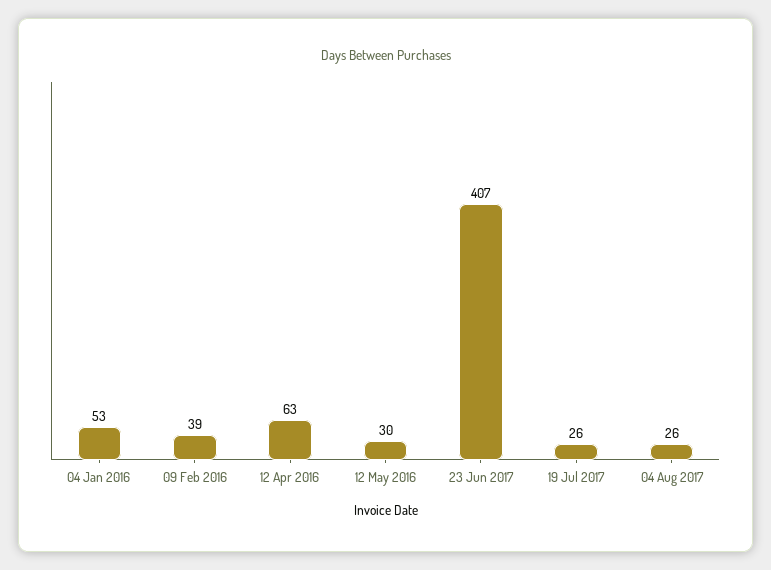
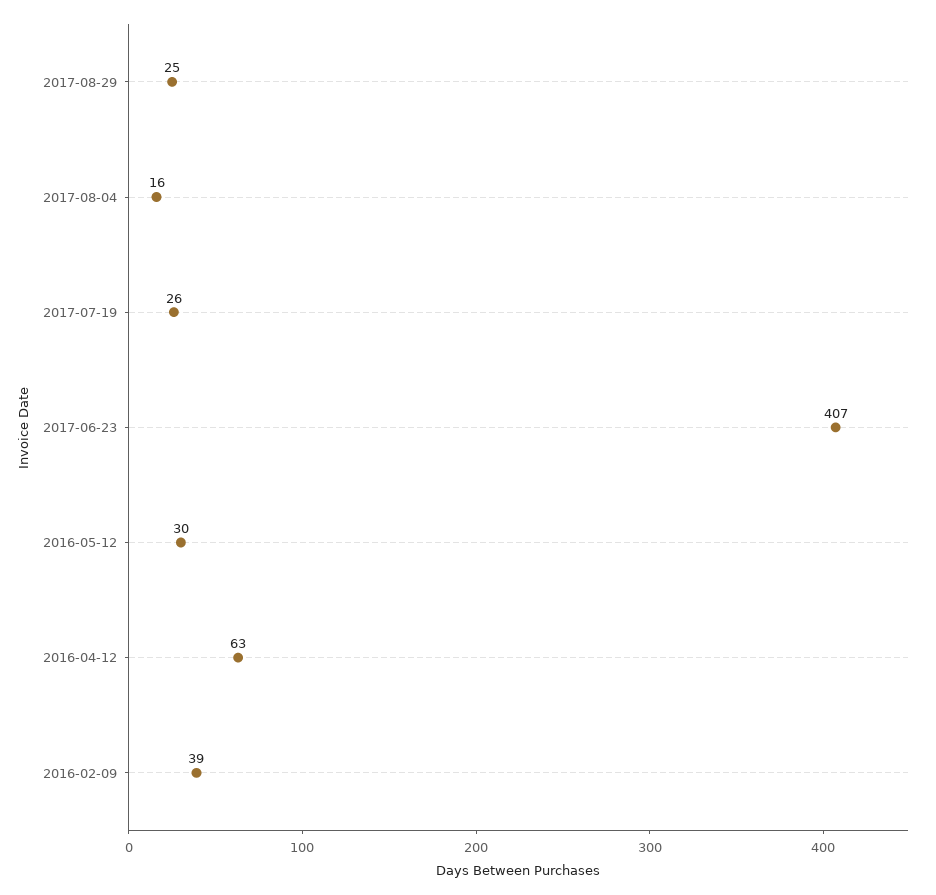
04 Jan 2016: 53 -> none
04 Aug 2017: 26 -> 16
2017-08-29: none -> 25

